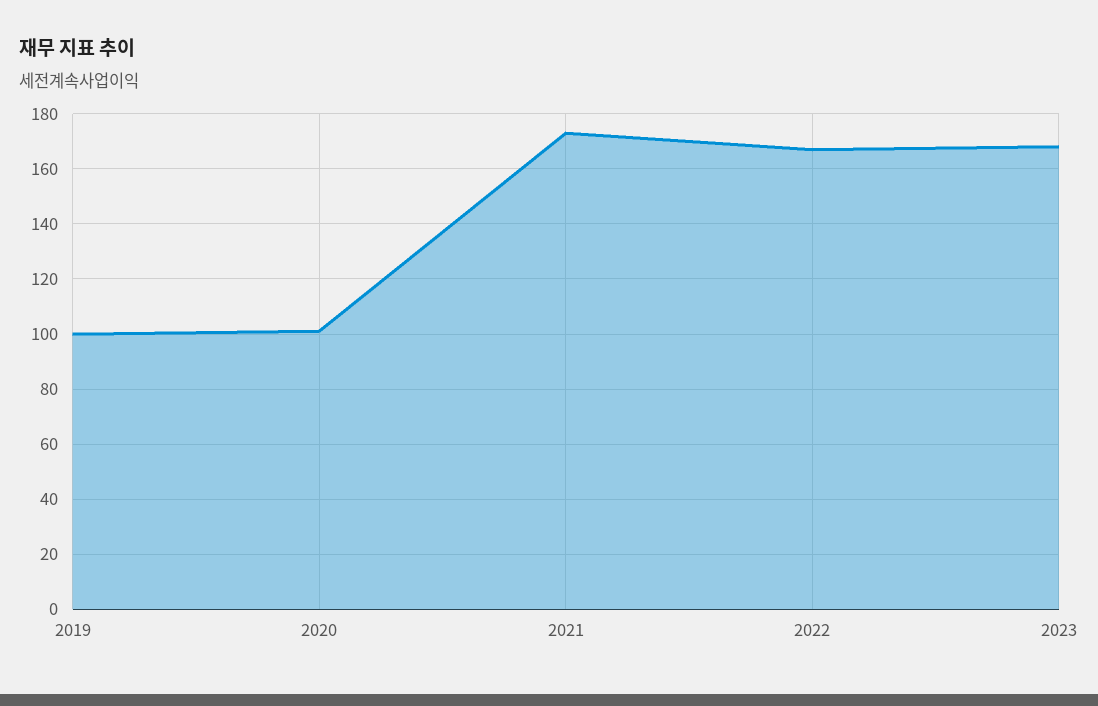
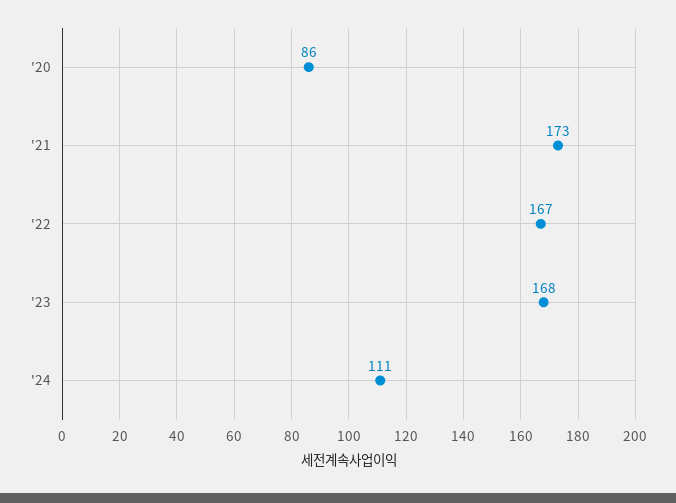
2019: 100 -> none
2020: 100 -> 86
'24: none -> 111

